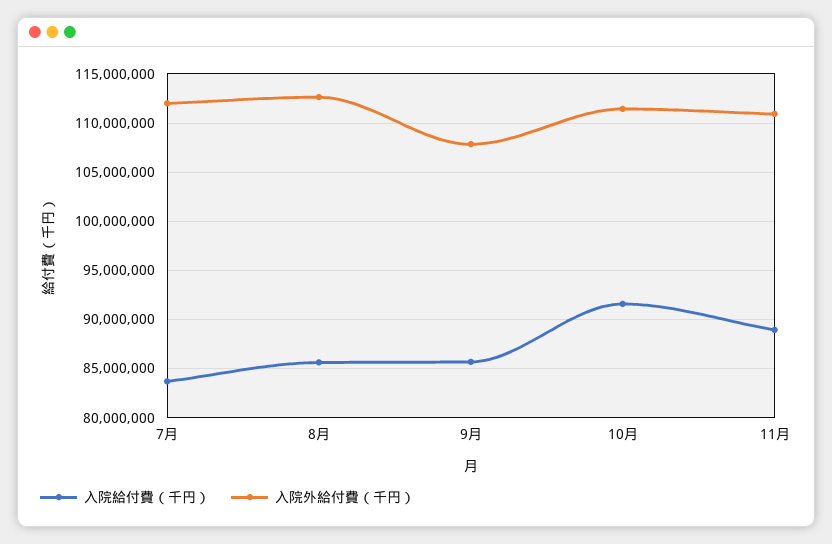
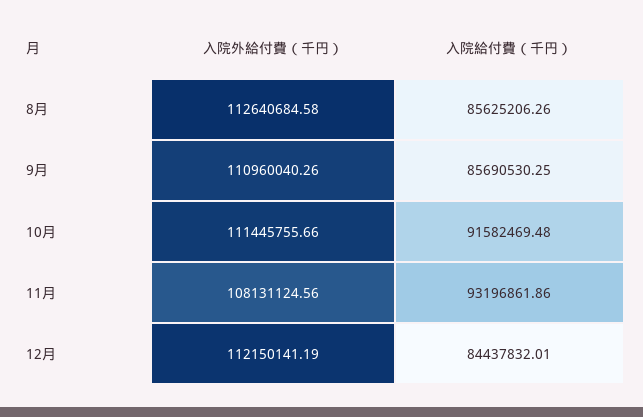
入院給付費（千円）, 7月: 84000000 -> none
入院外給付費（千円）, 7月: 112000000 -> none
入院外給付費（千円）, 9月: 108000000 -> 110960040.26
入院給付費（千円）, 11月: 89000000 -> 93196861.86
入院外給付費（千円）, 11月: 111000000 -> 108131124.56
入院外給付費（千円）, 12月: none -> 112150141.19
入院給付費（千円）, 12月: none -> 84437832.01

